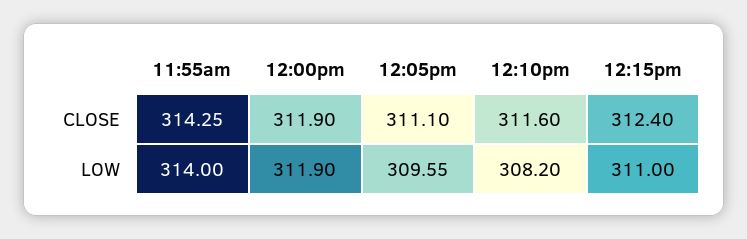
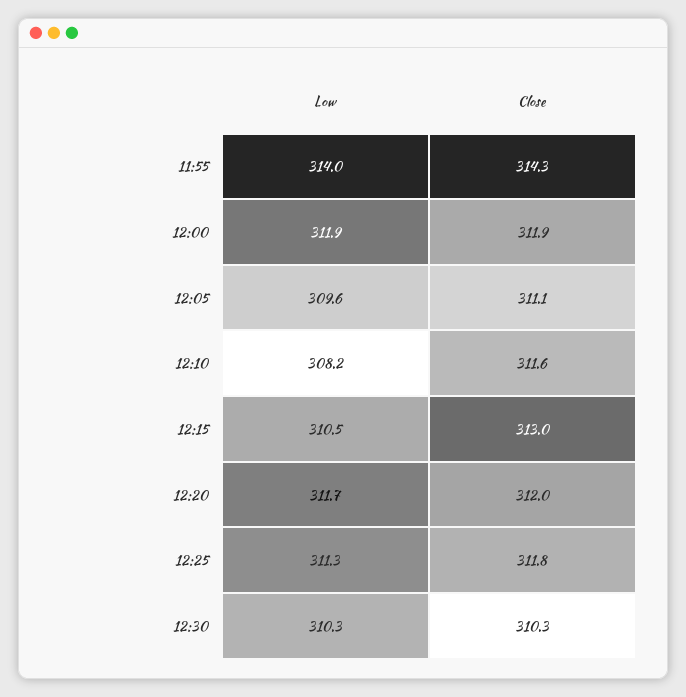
12:15pm, CLOSE: 312.4 -> 313
12:15pm, LOW: 311 -> 310.5
12:20, LOW: none -> 311.7
12:20, CLOSE: none -> 312
12:25, LOW: none -> 311.3
12:25, CLOSE: none -> 311.8
12:30, LOW: none -> 310.3
12:30, CLOSE: none -> 310.3

